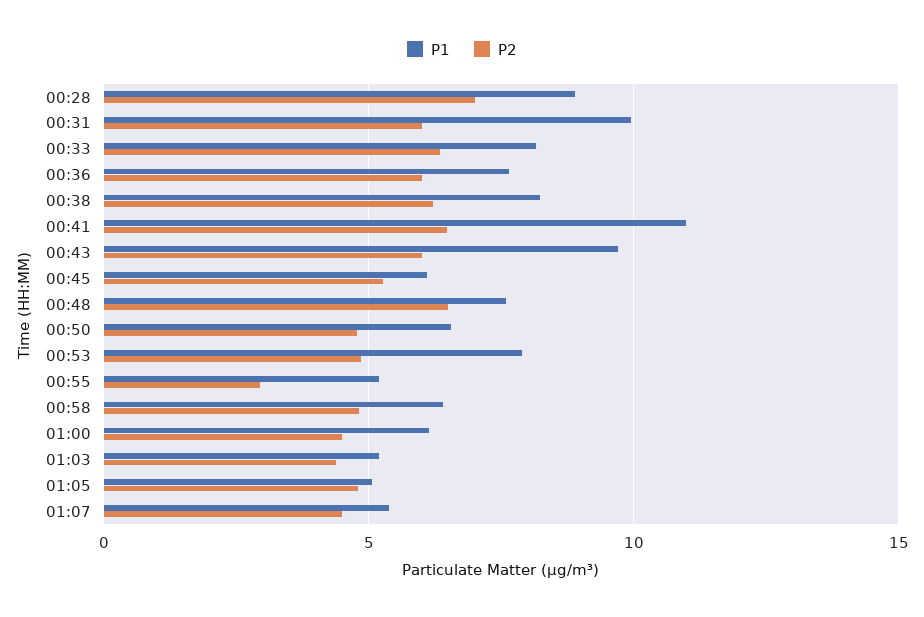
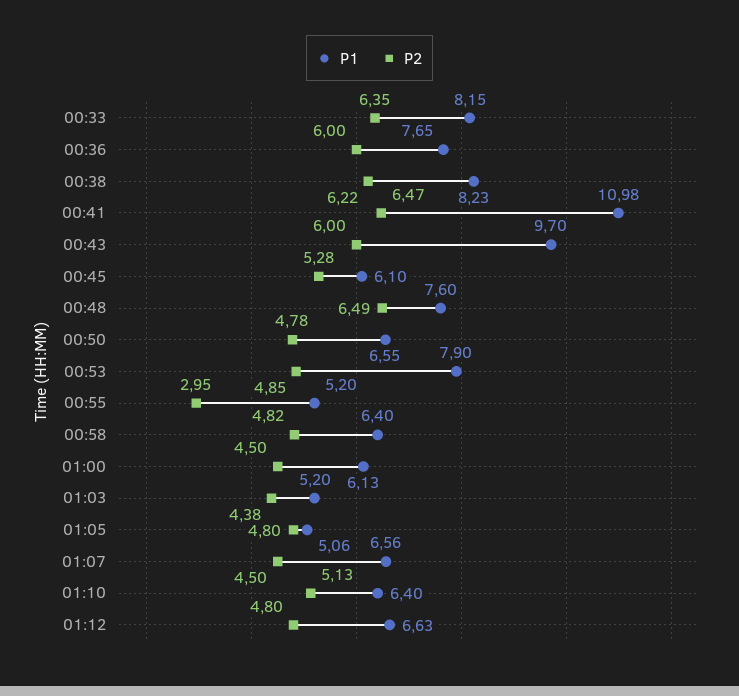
P1, 00:28: 9 -> none
P2, 00:28: 7 -> none
P1, 00:31: 10 -> none
P2, 00:31: 6 -> none
P1, 01:07: 5.5 -> 6.56
P1, 01:10: none -> 6.4
P2, 01:10: none -> 5.13
P1, 01:12: none -> 6.63
P2, 01:12: none -> 4.8

